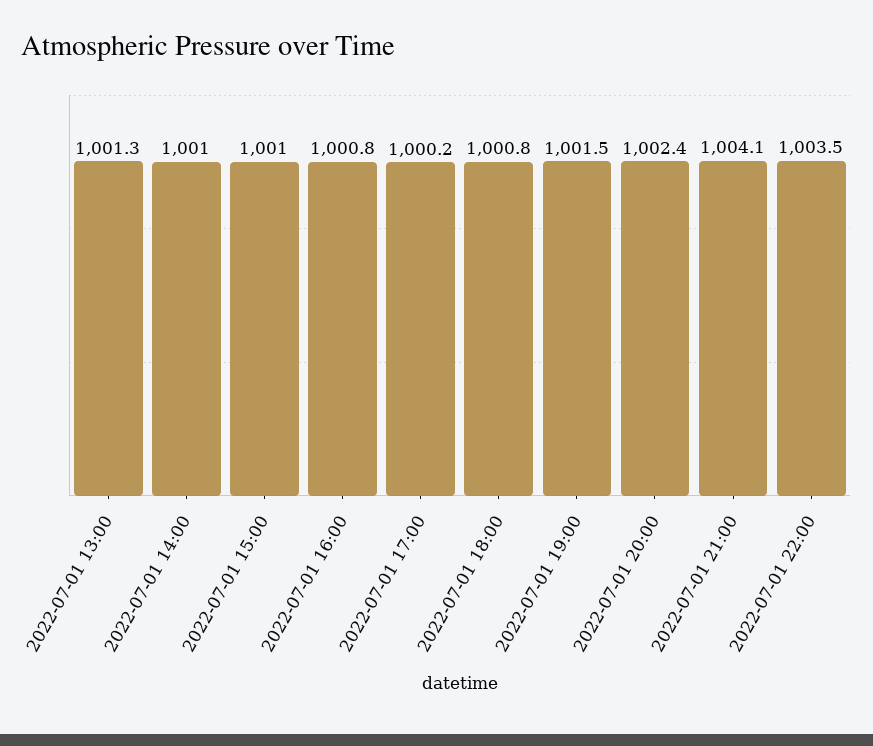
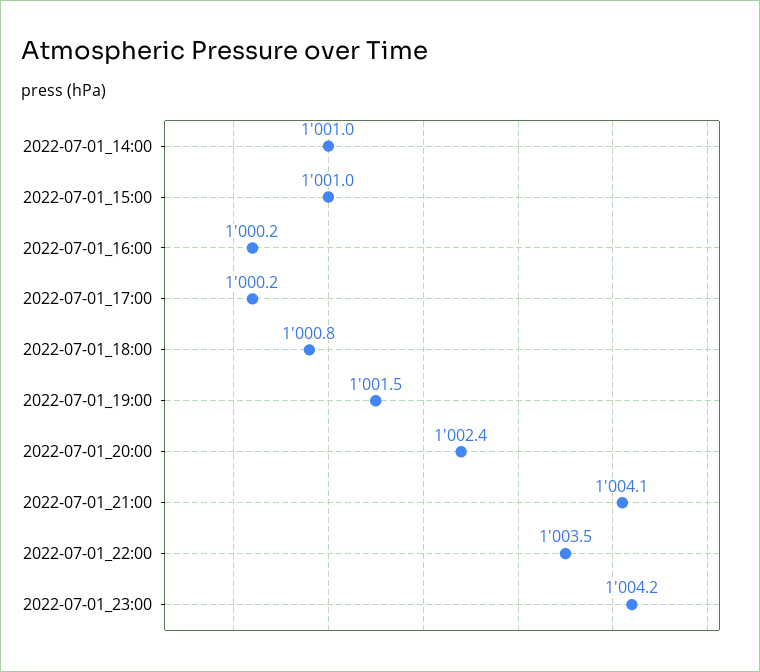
2022-07-01 13:00: 1001.3 -> none
2022-07-01 16:00: 1000.8 -> 1000.2
2022-07-01_23:00: none -> 1004.2

